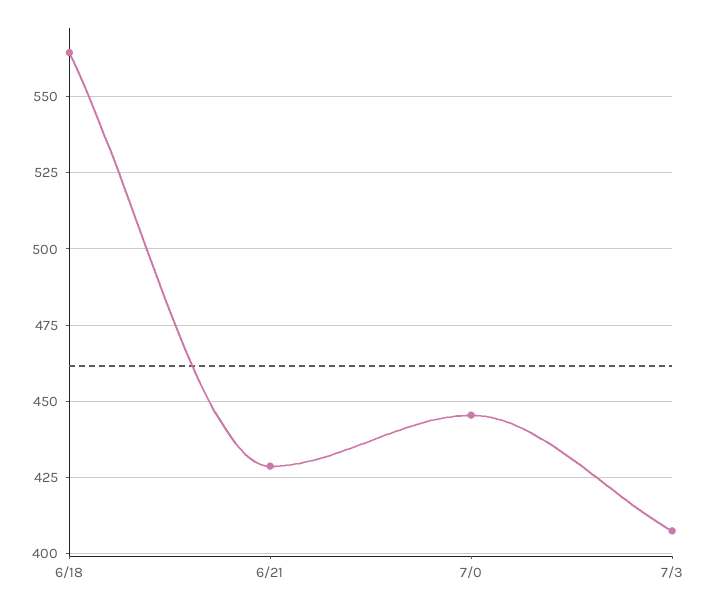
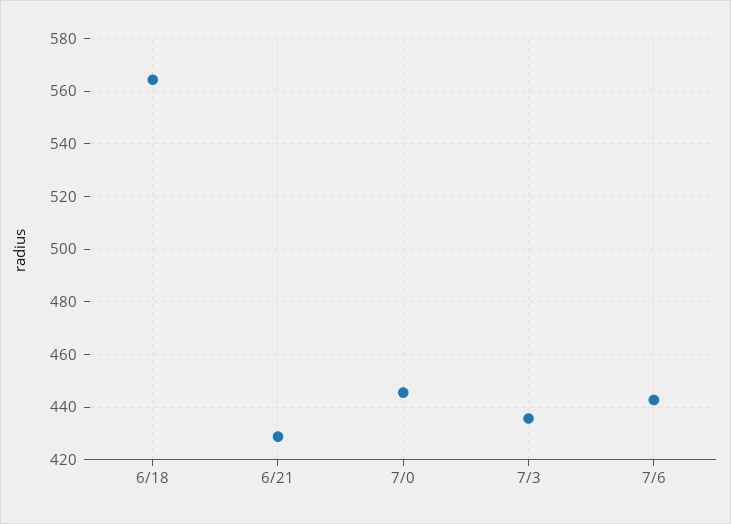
7/3: 407.5 -> 435
7/6: none -> 442.5

